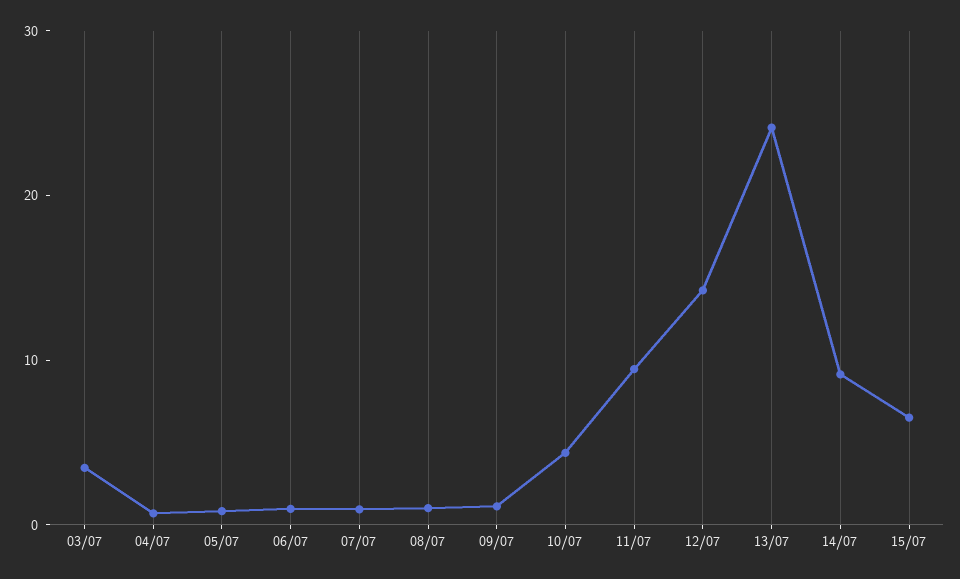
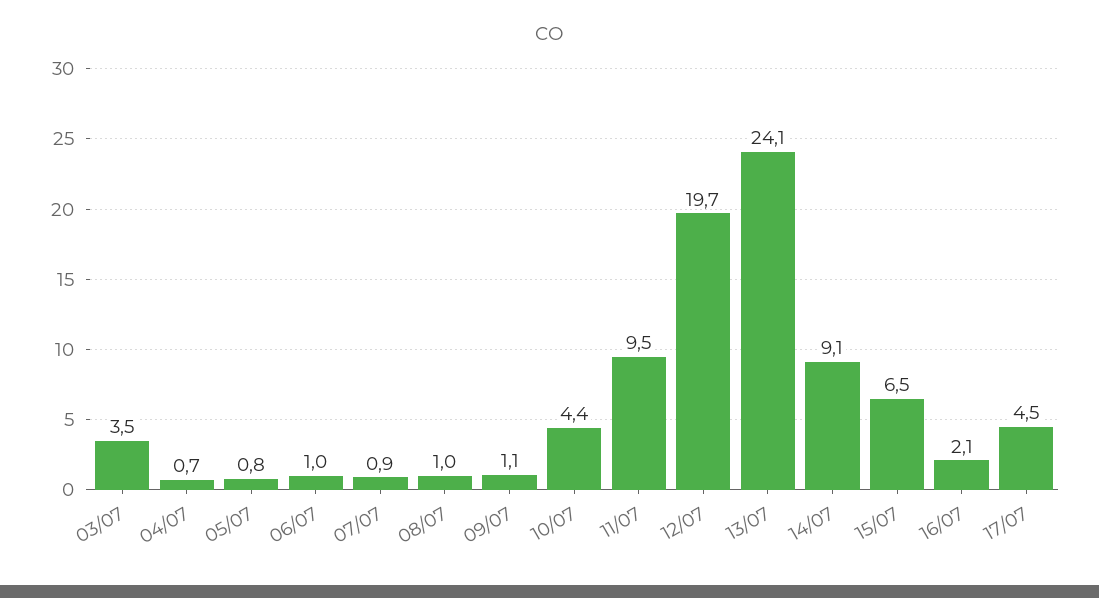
12/07: 14 -> 19.7
16/07: none -> 2.1
17/07: none -> 4.5

